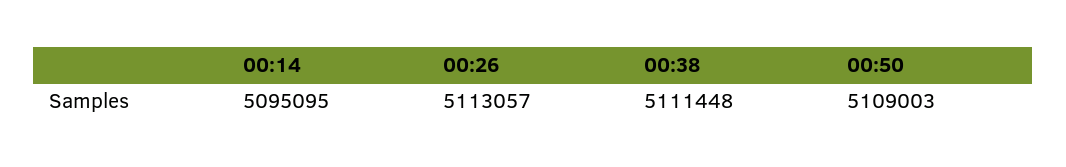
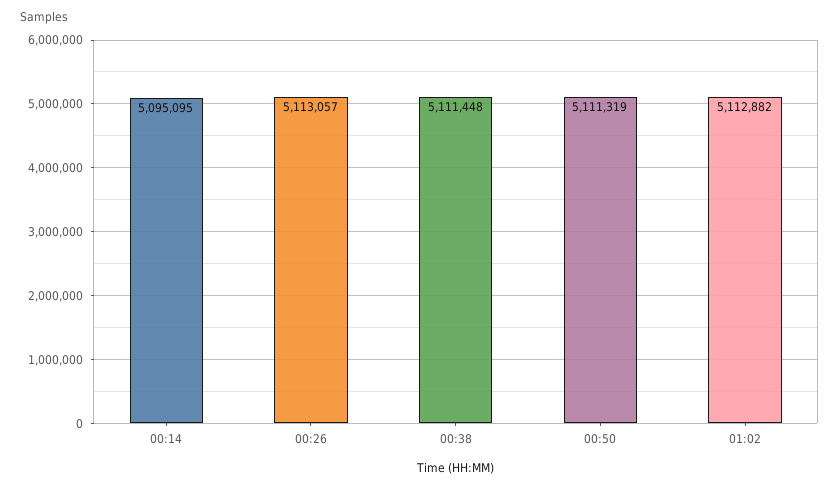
00:50: 5109003 -> 5111319
01:02: none -> 5112882

